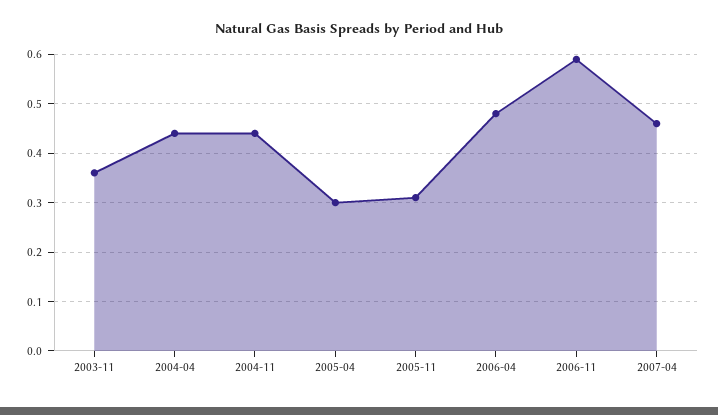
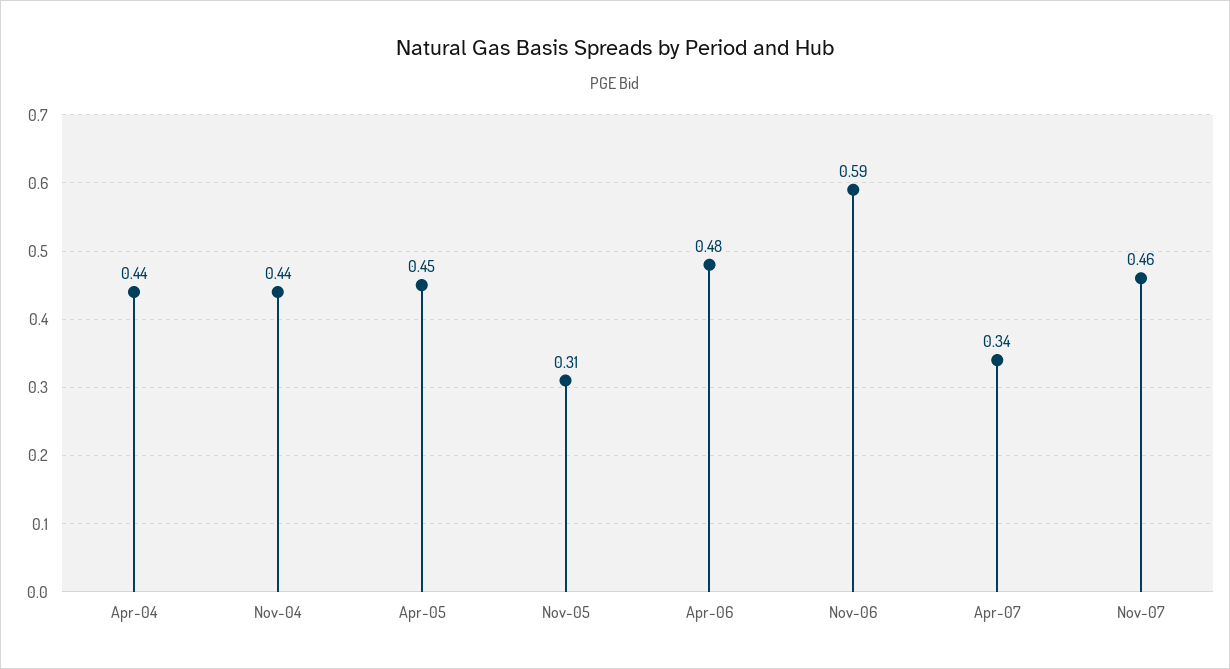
2003-11: 0.35 -> none
2005-04: 0.3 -> 0.45
2007-04: 0.45 -> 0.34
Nov-07: none -> 0.46

